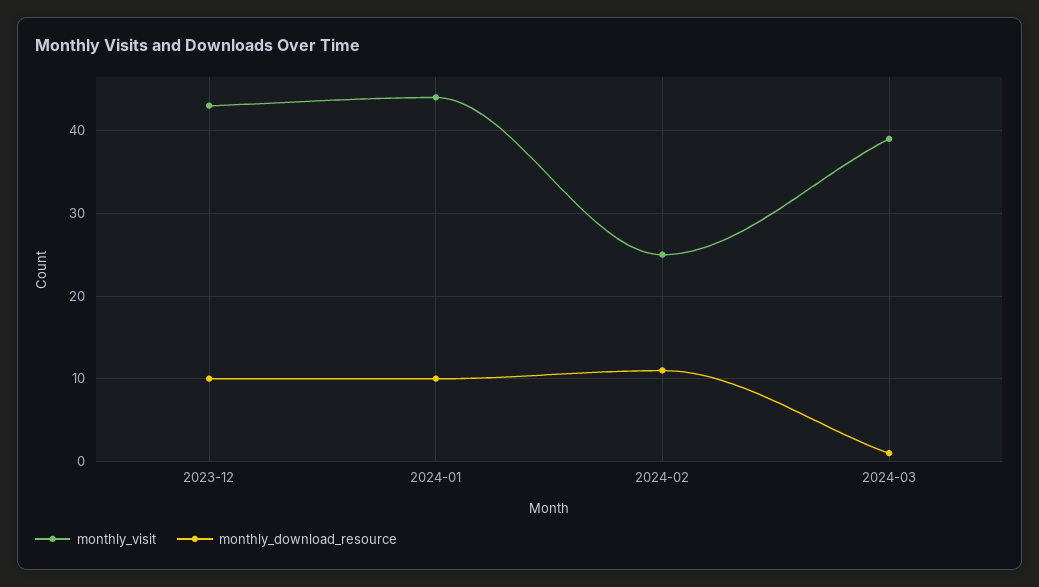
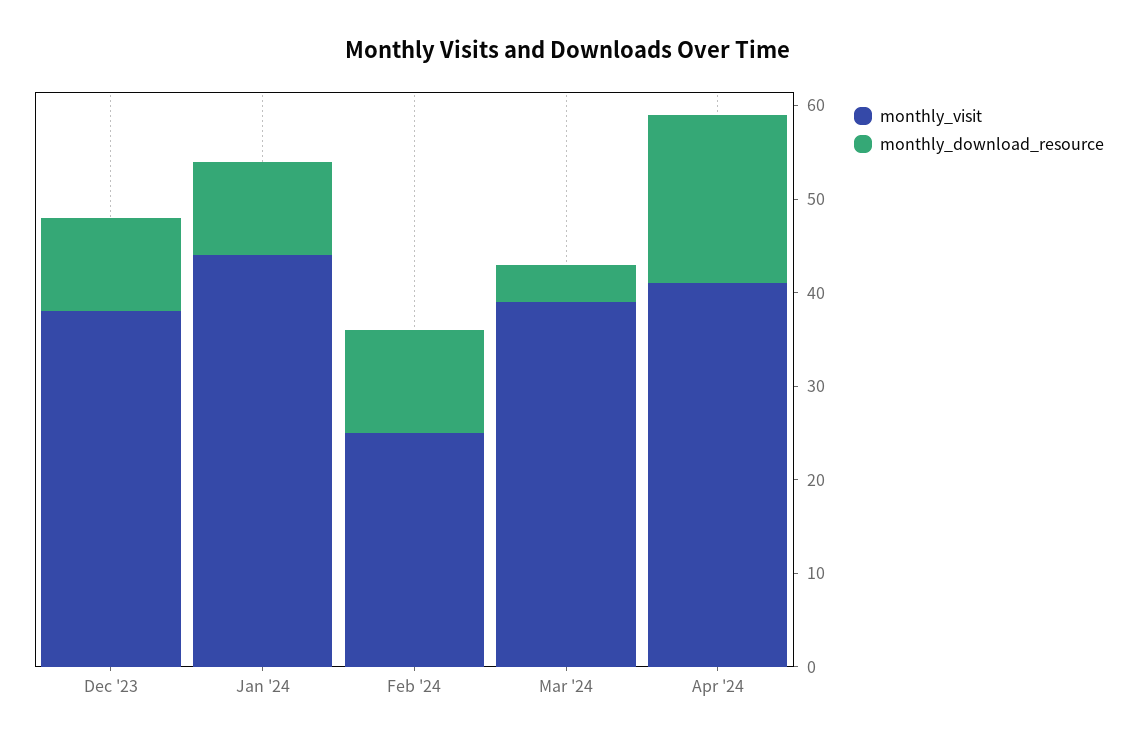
monthly_visit, 2023-12: 43 -> 38
monthly_download_resource, 2024-03: 1 -> 4
monthly_visit, Apr '24: none -> 41
monthly_download_resource, Apr '24: none -> 18

